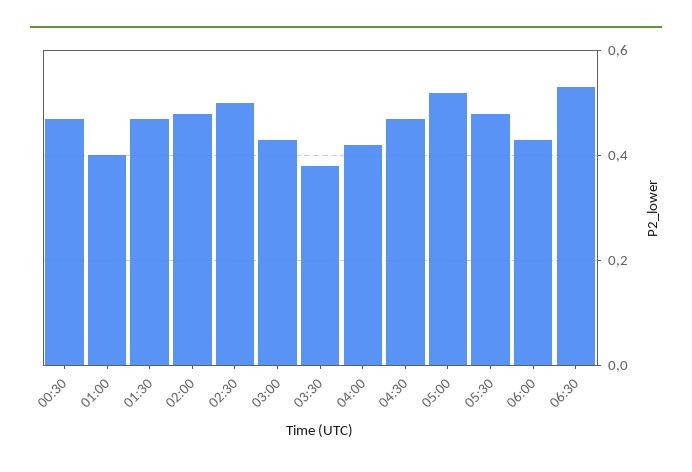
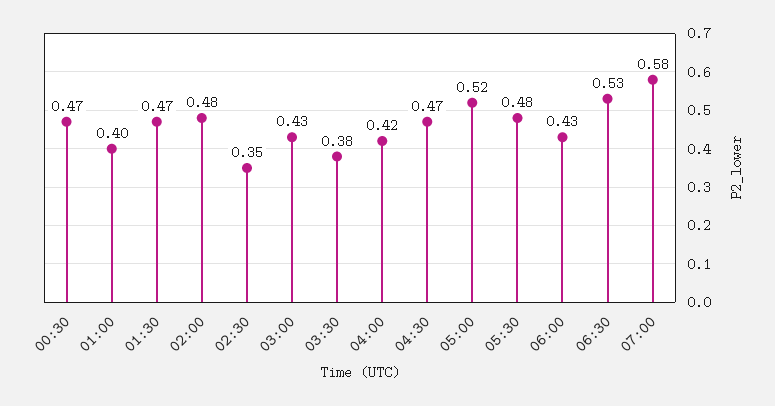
02:30: 0.5 -> 0.35
07:00: none -> 0.58

